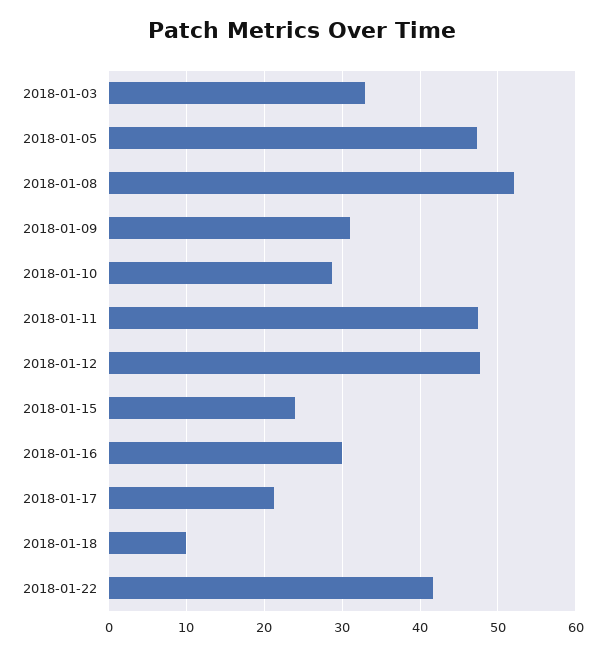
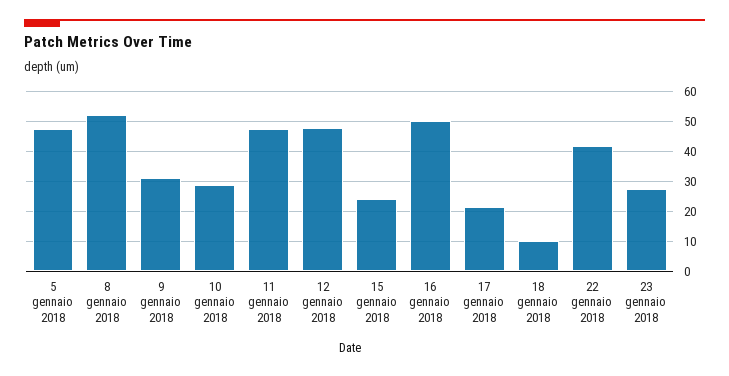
2018-01-03: 33 -> none
2018-01-16: 30 -> 50
23 gennaio 2018: none -> 27.5

